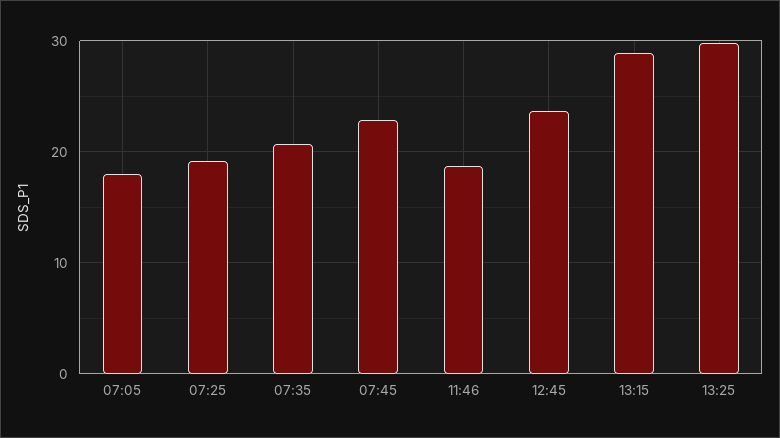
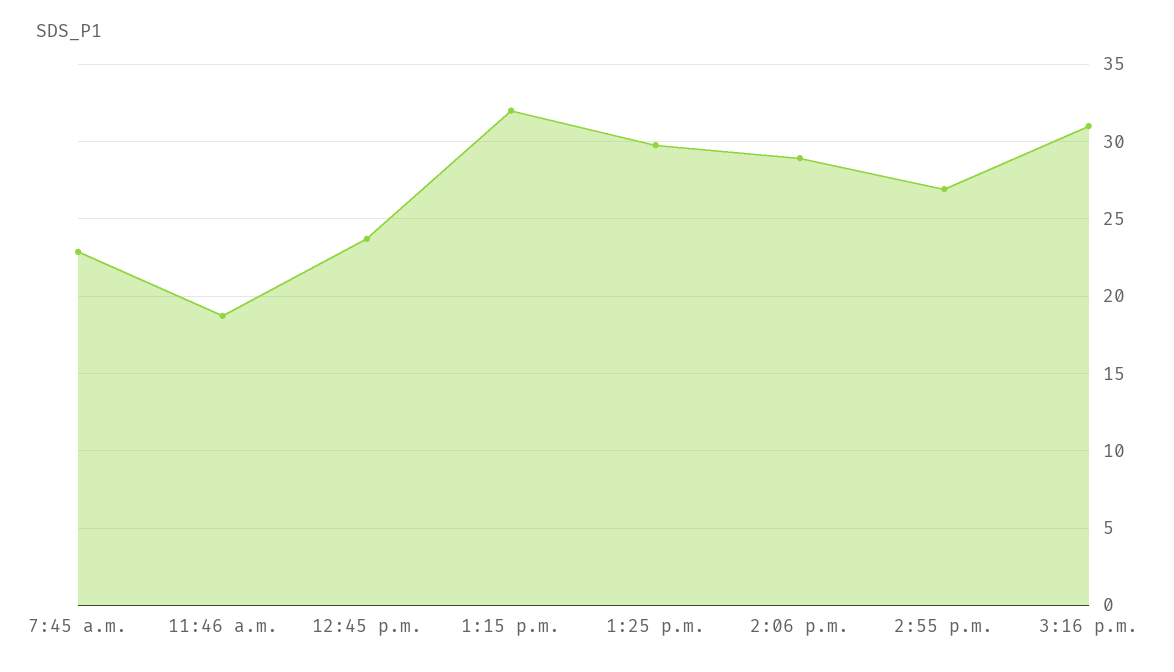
07:05: 18 -> none
07:25: 19 -> none
07:35: 21 -> none
13:15: 29 -> 32
2:06 p.m.: none -> 29
2:55 p.m.: none -> 27
3:16 p.m.: none -> 31

